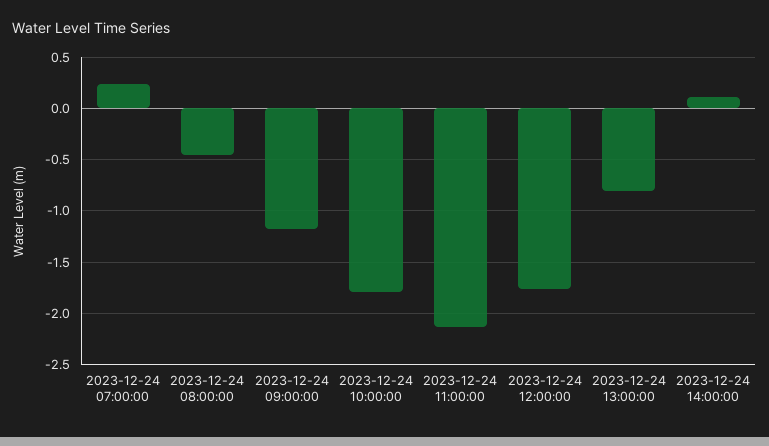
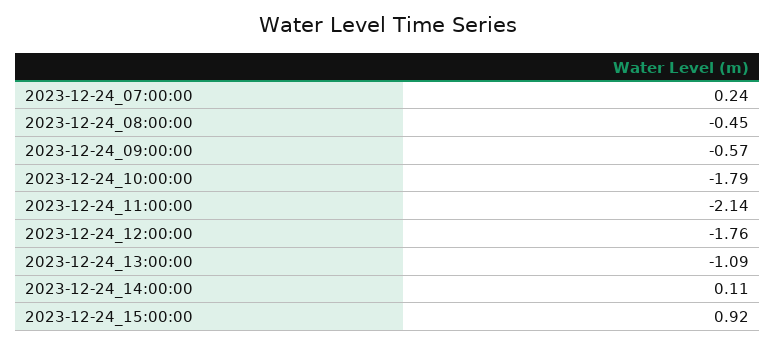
2023-12-24 09:00:00: -1.2 -> -0.57
2023-12-24 13:00:00: -0.8 -> -1.09
2023-12-24_15:00:00: none -> 0.92

